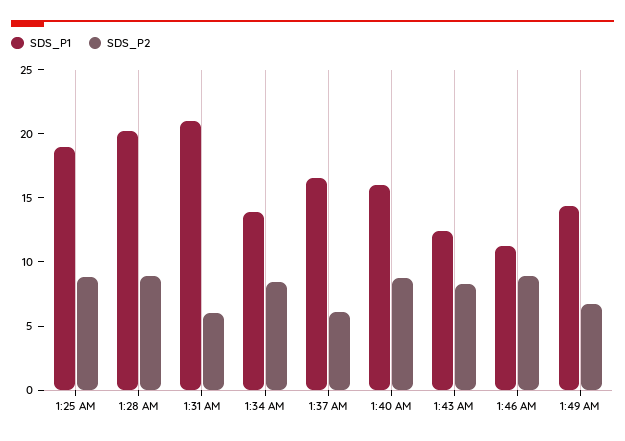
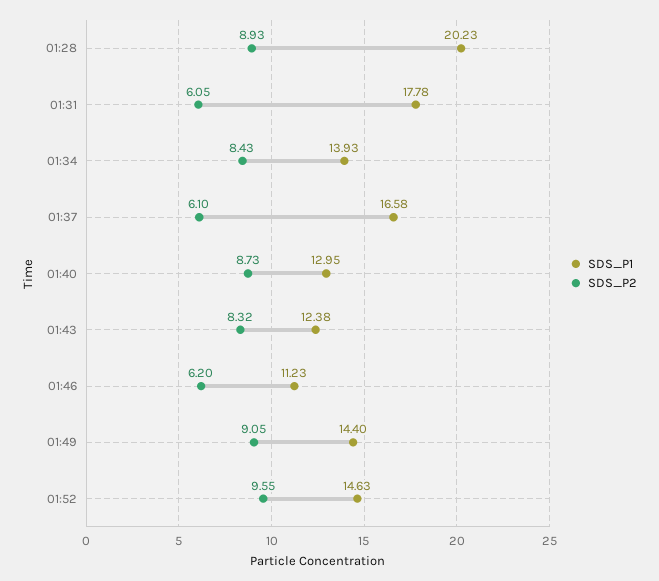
SDS_P1, 1:25 AM: 19 -> none
SDS_P2, 1:25 AM: 9 -> none
SDS_P1, 1:31 AM: 21 -> 17.78
SDS_P1, 1:40 AM: 16 -> 12.95
SDS_P2, 1:46 AM: 9 -> 6.2
SDS_P2, 1:49 AM: 7 -> 9.05
SDS_P1, 01:52: none -> 14.63
SDS_P2, 01:52: none -> 9.55

